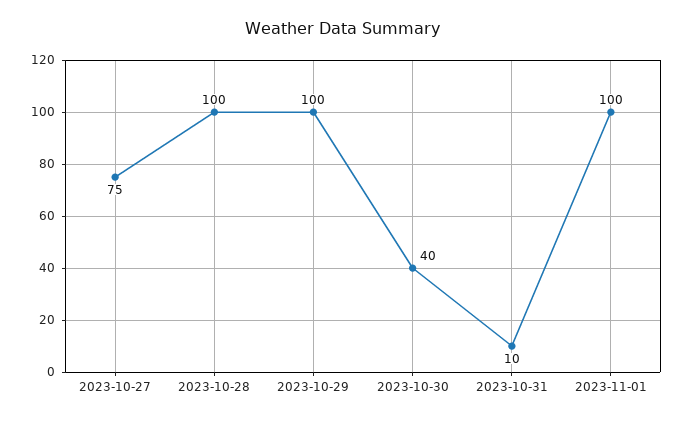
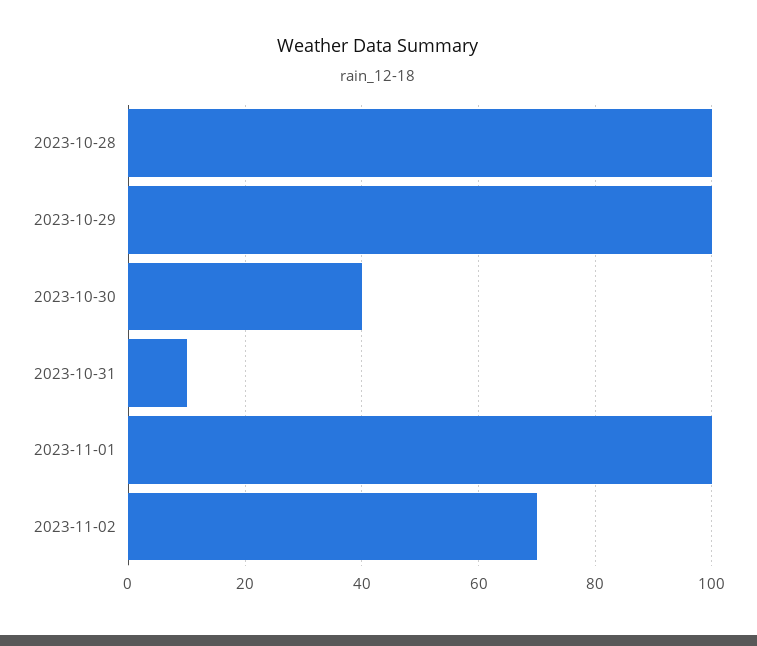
2023-10-27: 75 -> none
2023-11-02: none -> 70

